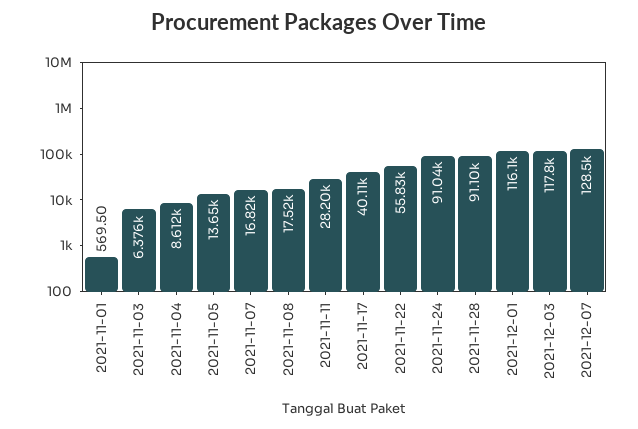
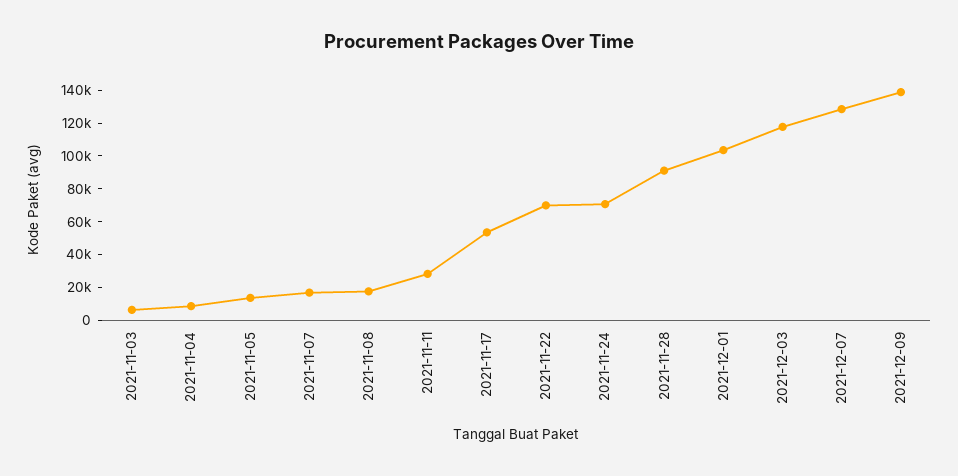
2021-11-01: 569.5 -> none
2021-11-17: 40110 -> 55000
2021-11-22: 55830 -> 70000
2021-11-24: 91040 -> 70000
2021-12-01: 116100 -> 105000
2021-12-09: none -> 140000

